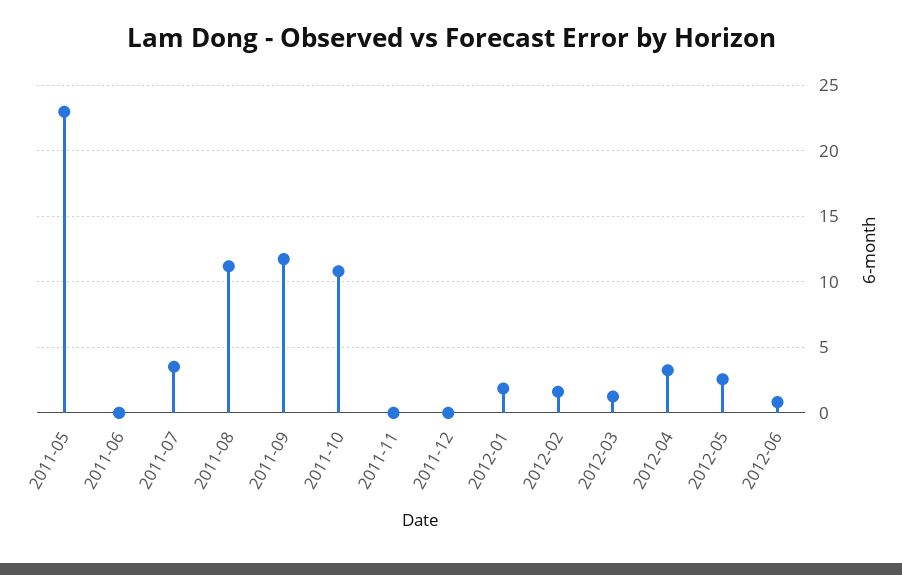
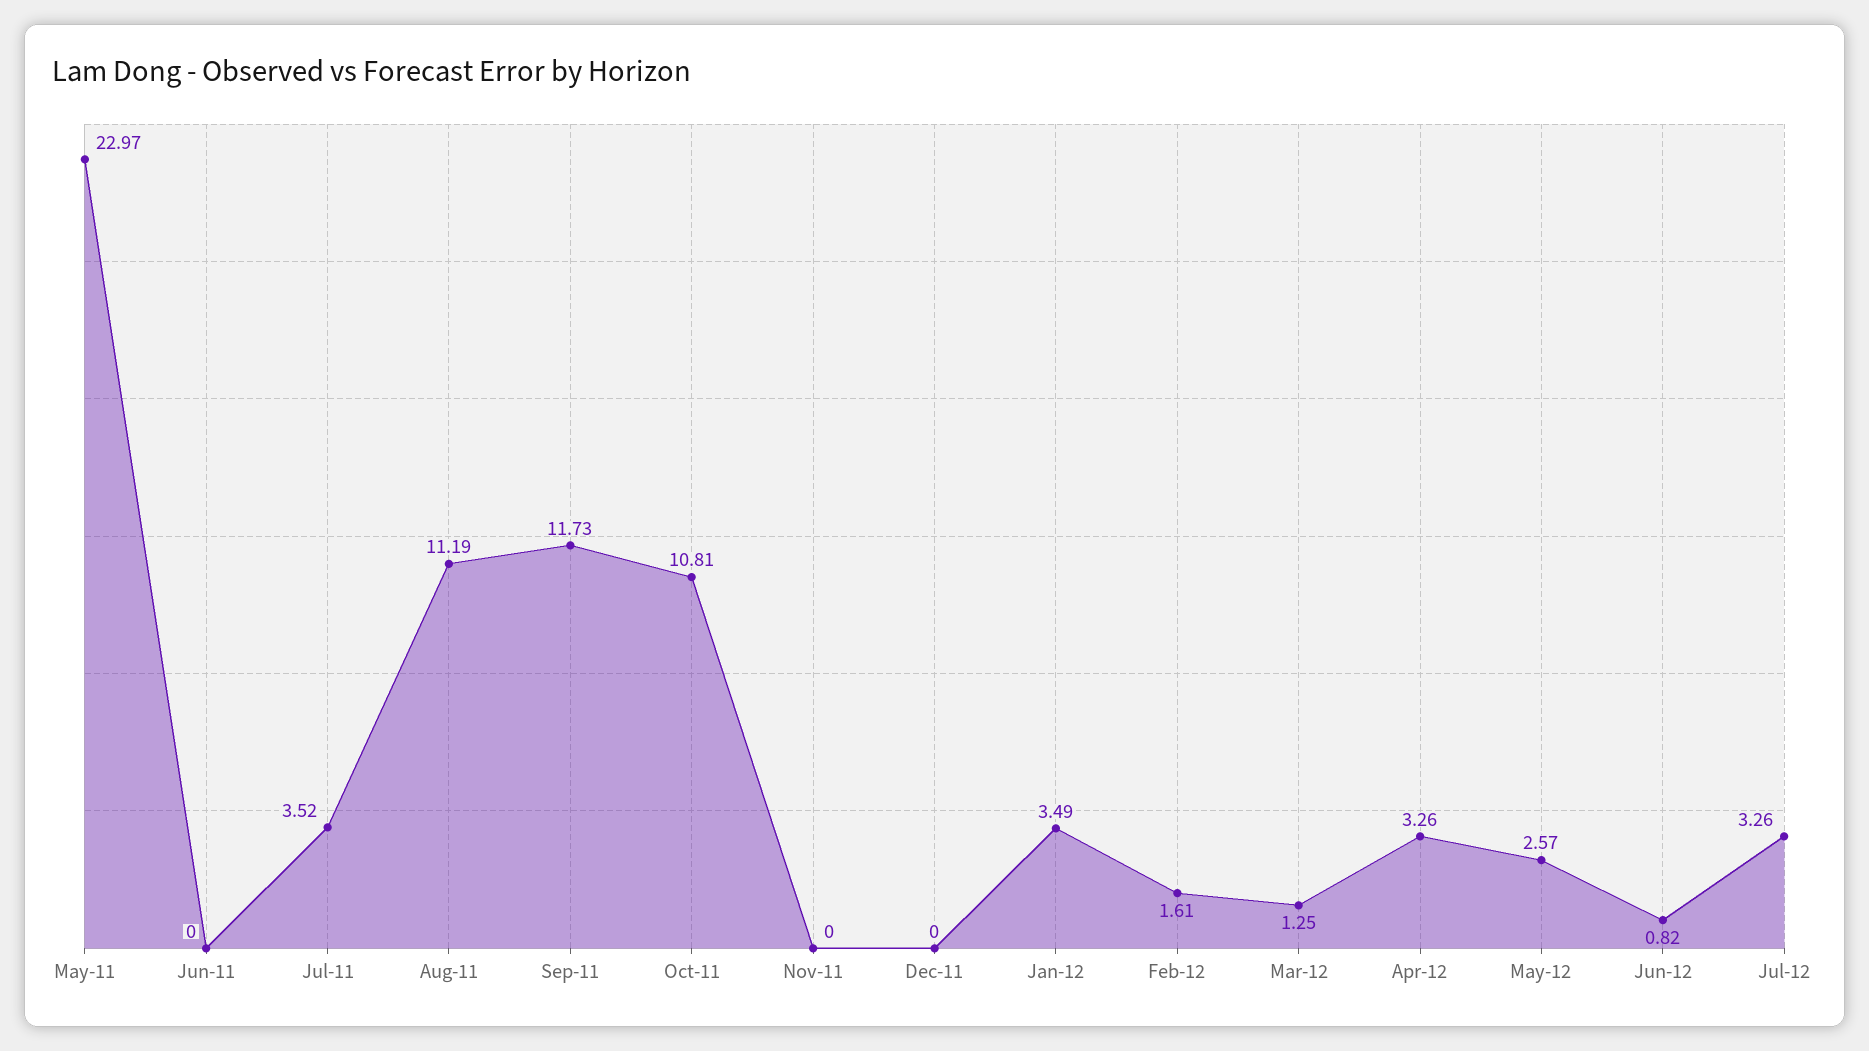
2012-01: 2 -> 3.49
Jul-12: none -> 3.26

